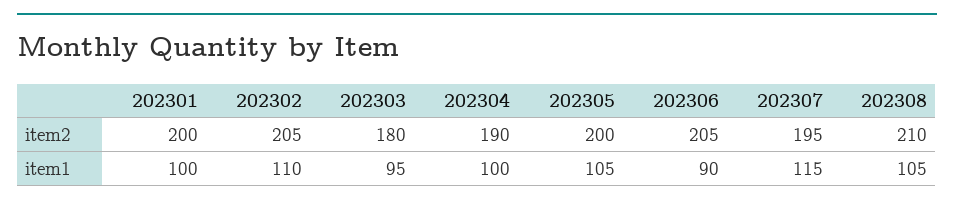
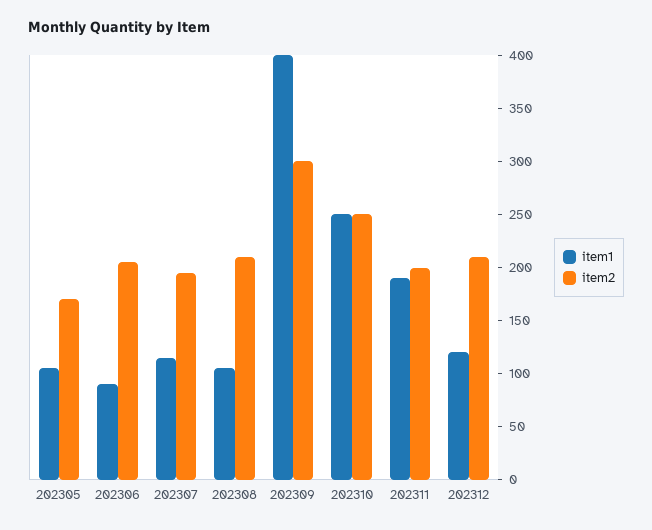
item2, 202301: 200 -> none
item2, 202302: 205 -> none
item2, 202303: 180 -> none
item2, 202304: 190 -> none
item2, 202305: 200 -> 170
item1, 202301: 100 -> none
item1, 202302: 110 -> none
item1, 202303: 95 -> none
item1, 202304: 100 -> none
item1, 202309: none -> 400
item2, 202309: none -> 300
item1, 202310: none -> 250
item2, 202310: none -> 250
item1, 202311: none -> 190
item2, 202311: none -> 200
item1, 202312: none -> 120
item2, 202312: none -> 210

